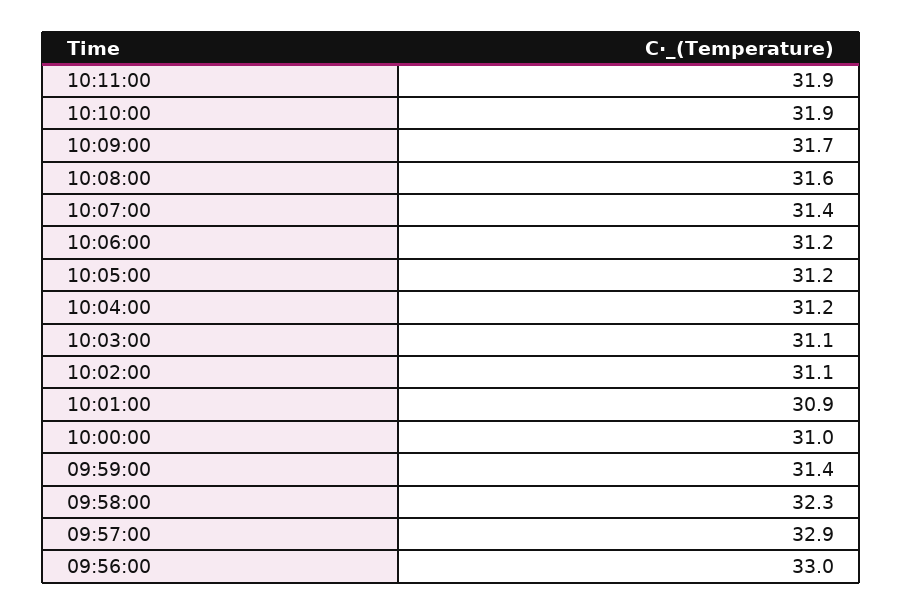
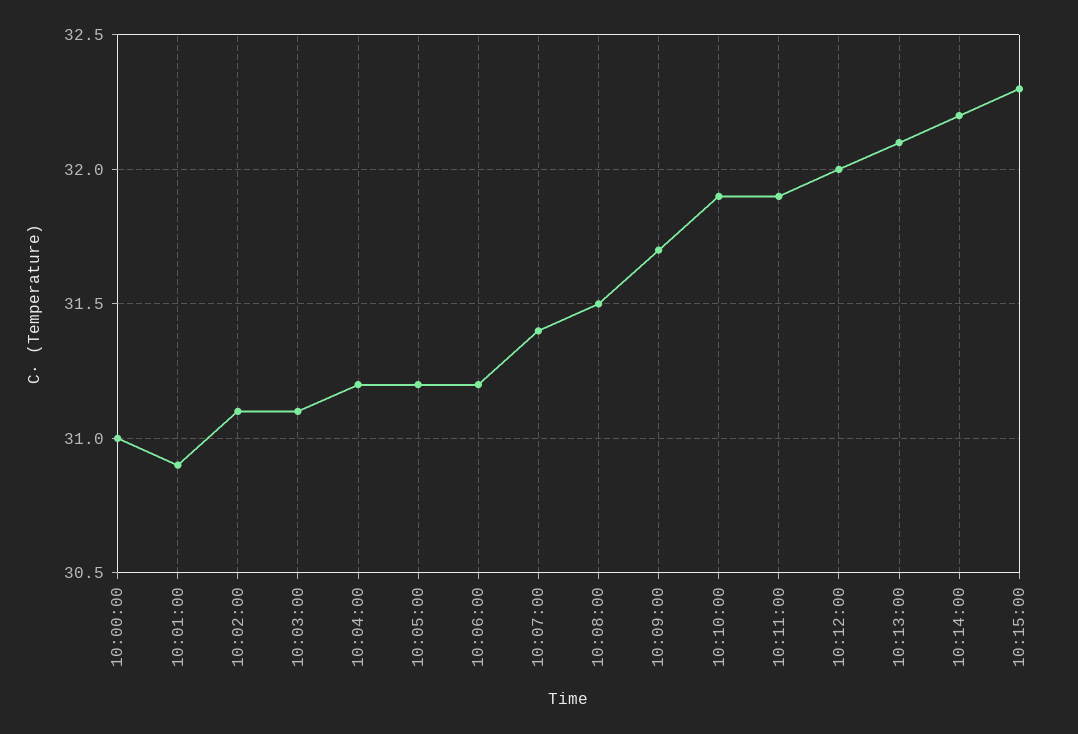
10:08:00: 31.6 -> 31.5
09:59:00: 31.4 -> none
09:58:00: 32.3 -> none
09:57:00: 32.9 -> none
09:56:00: 33 -> none
10:12:00: none -> 32
10:13:00: none -> 32.1
10:14:00: none -> 32.2
10:15:00: none -> 32.3

